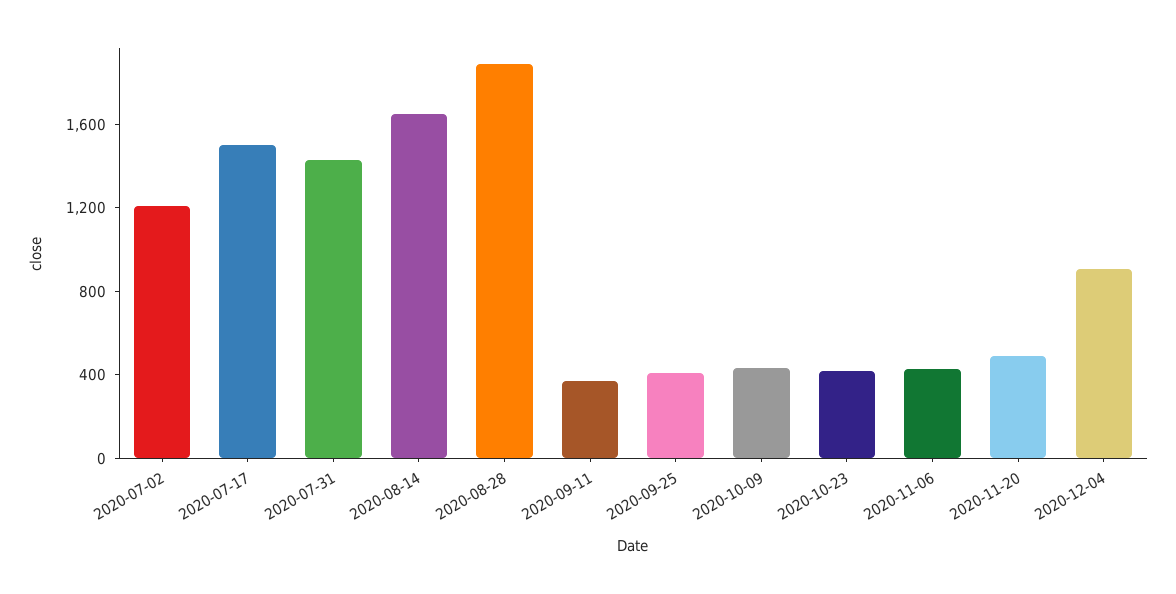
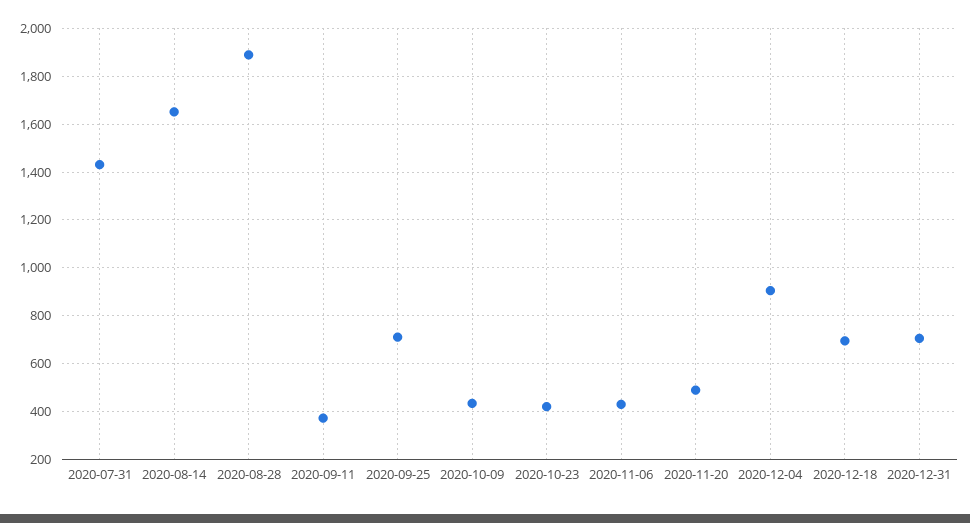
2020-07-02: 1200 -> none
2020-07-17: 1500 -> none
2020-09-25: 400 -> 700
2020-12-18: none -> 700
2020-12-31: none -> 700

